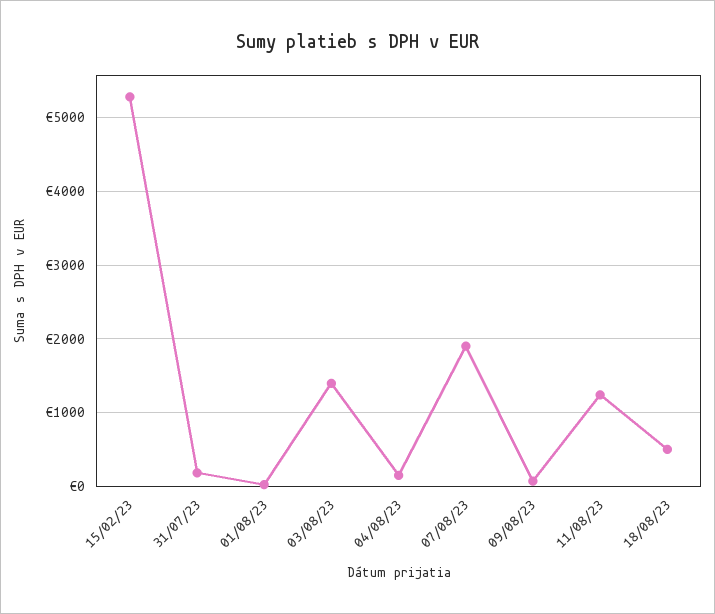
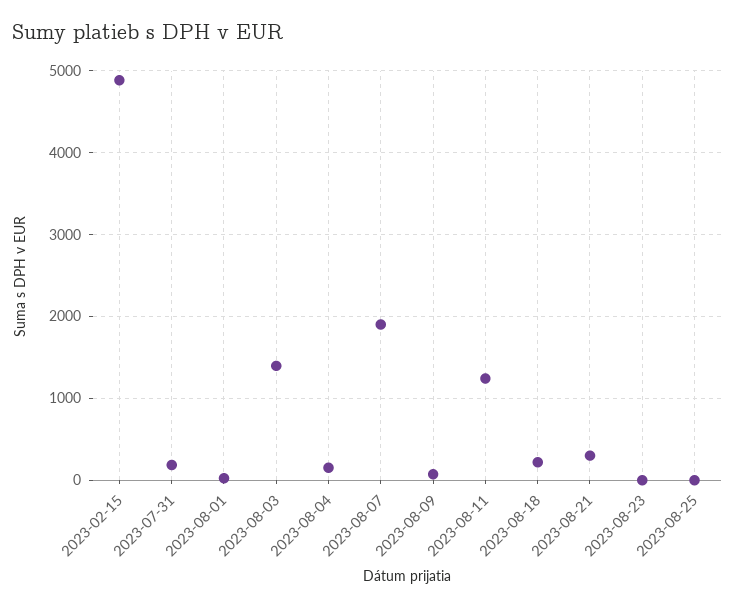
15/02/23: 5300 -> 4900
18/08/23: 500 -> 200
2023-08-21: none -> 300
2023-08-23: none -> 0
2023-08-25: none -> 0

